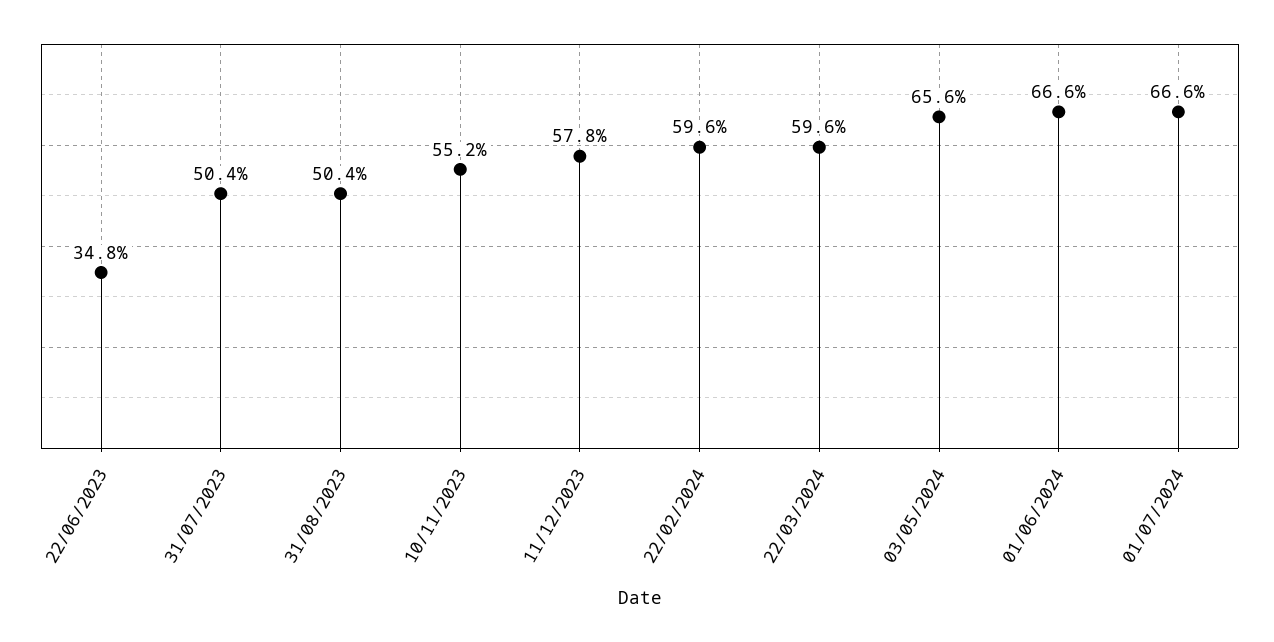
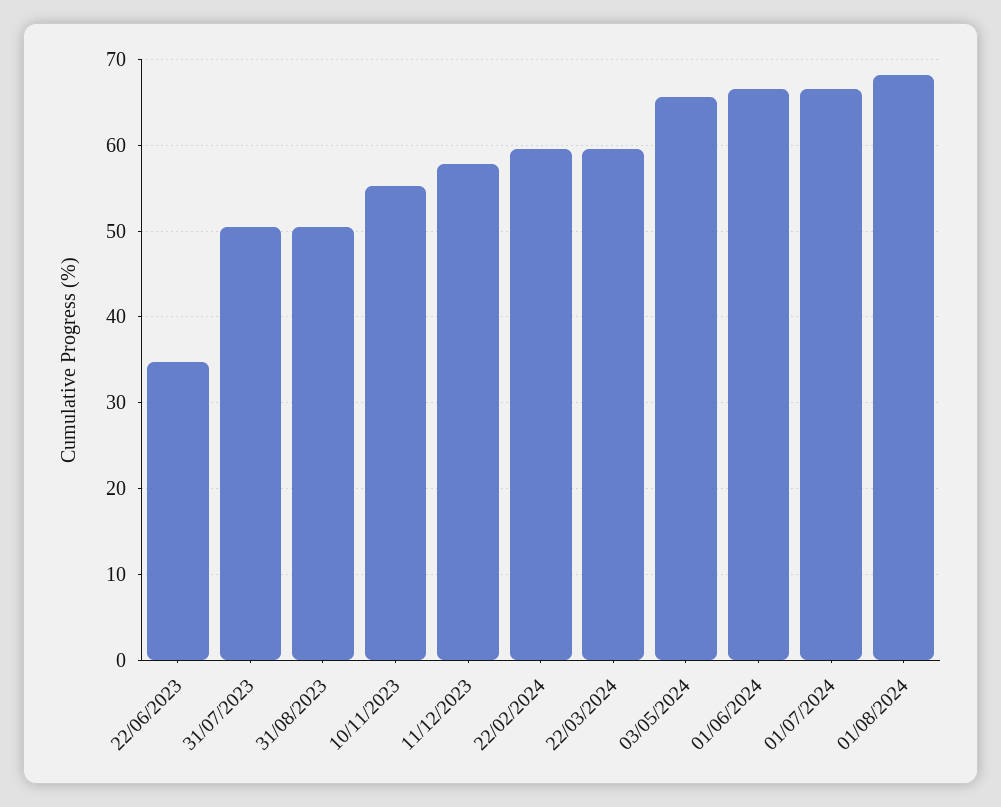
01/08/2024: none -> 68

